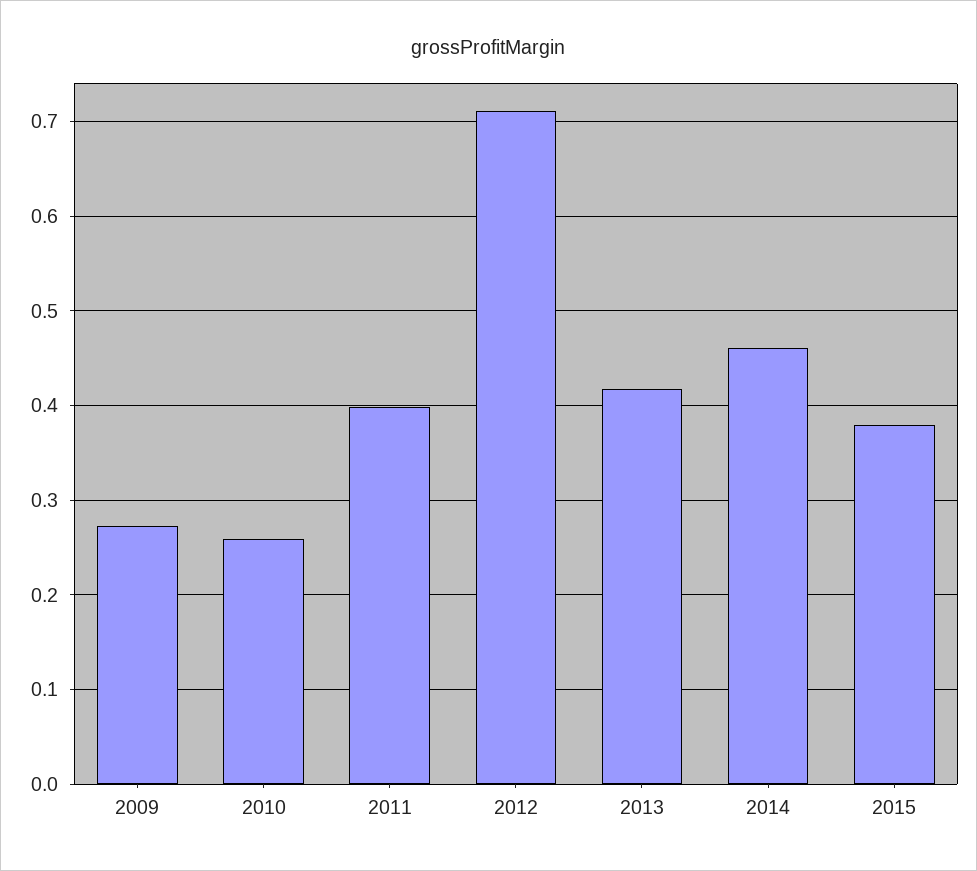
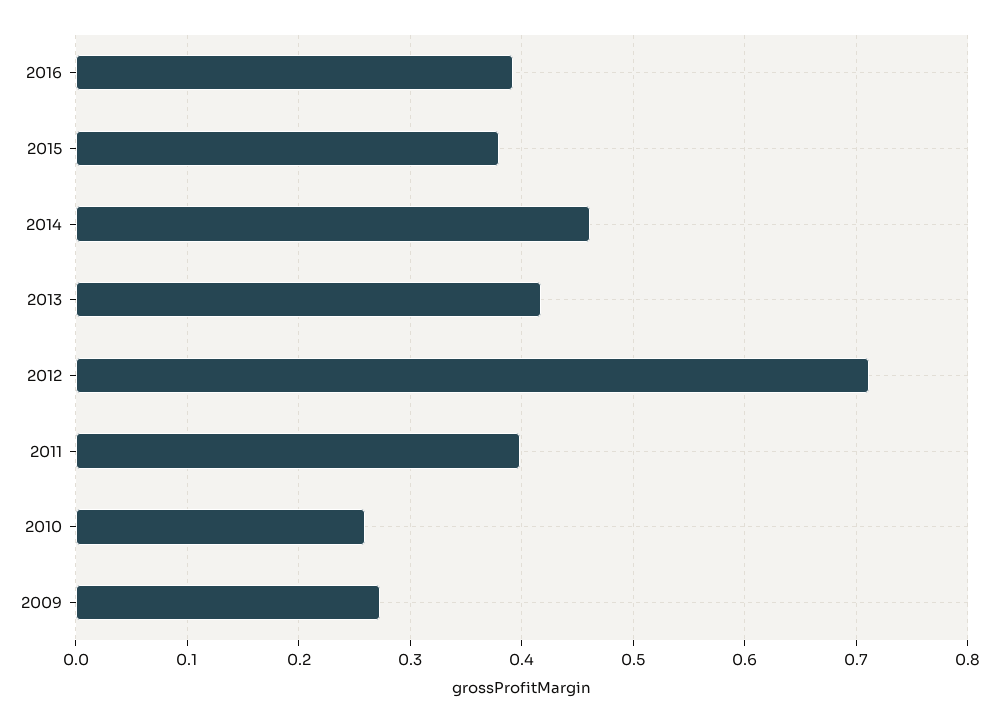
2016: none -> 0.39

